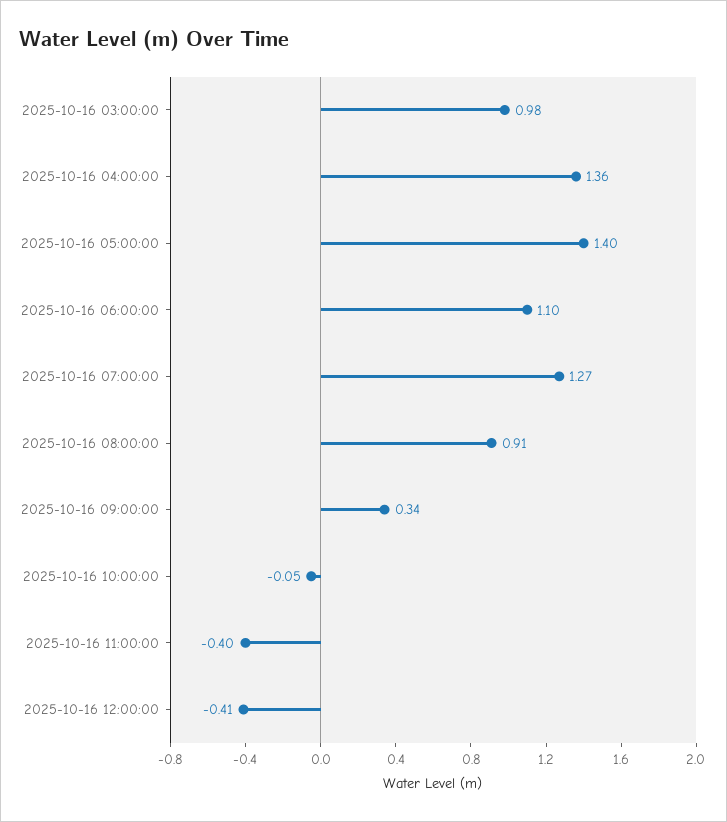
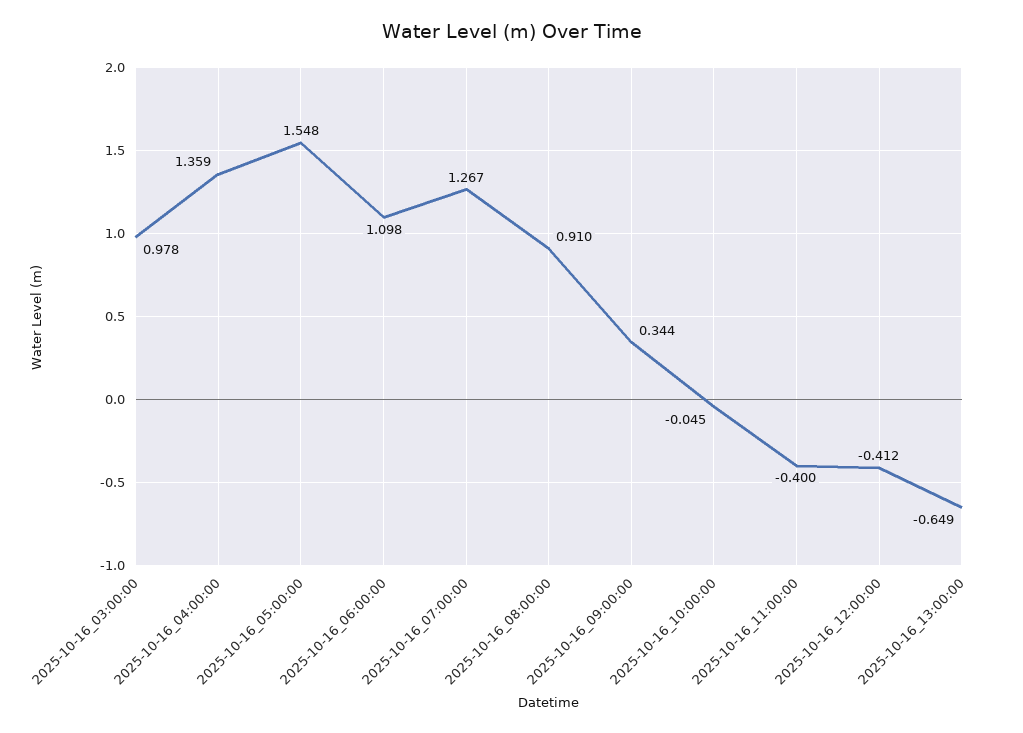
2025-10-16 05:00:00: 1.4 -> 1.548
2025-10-16_13:00:00: none -> -0.649

